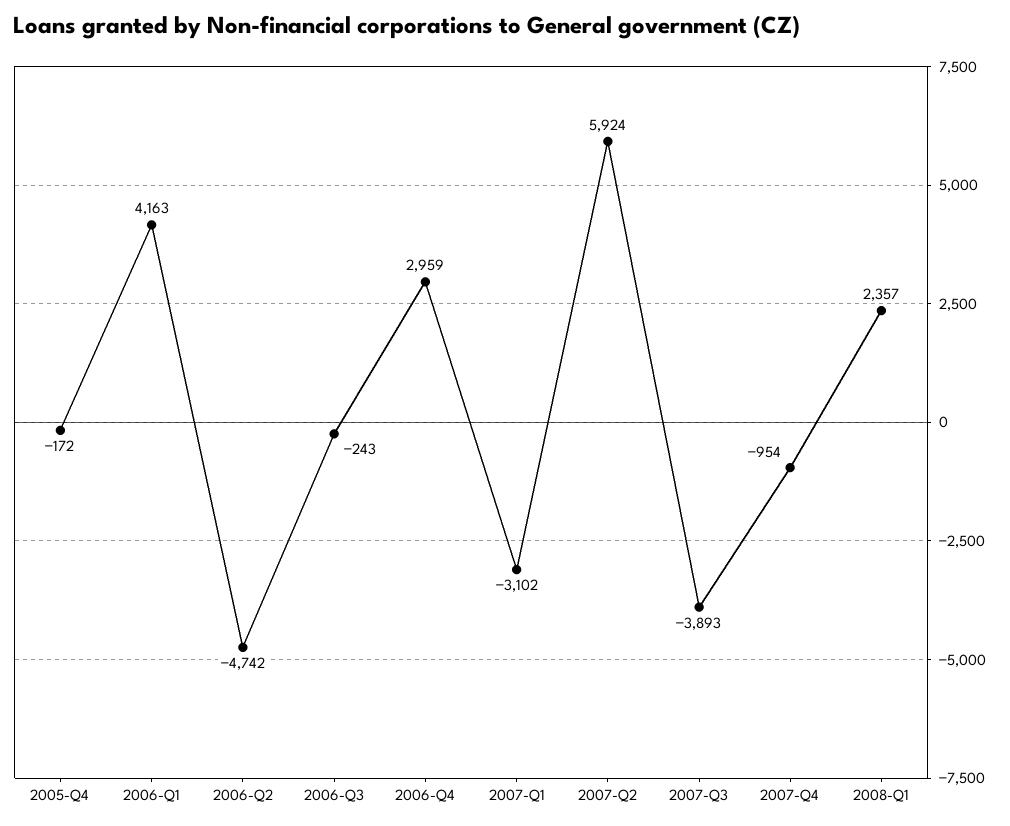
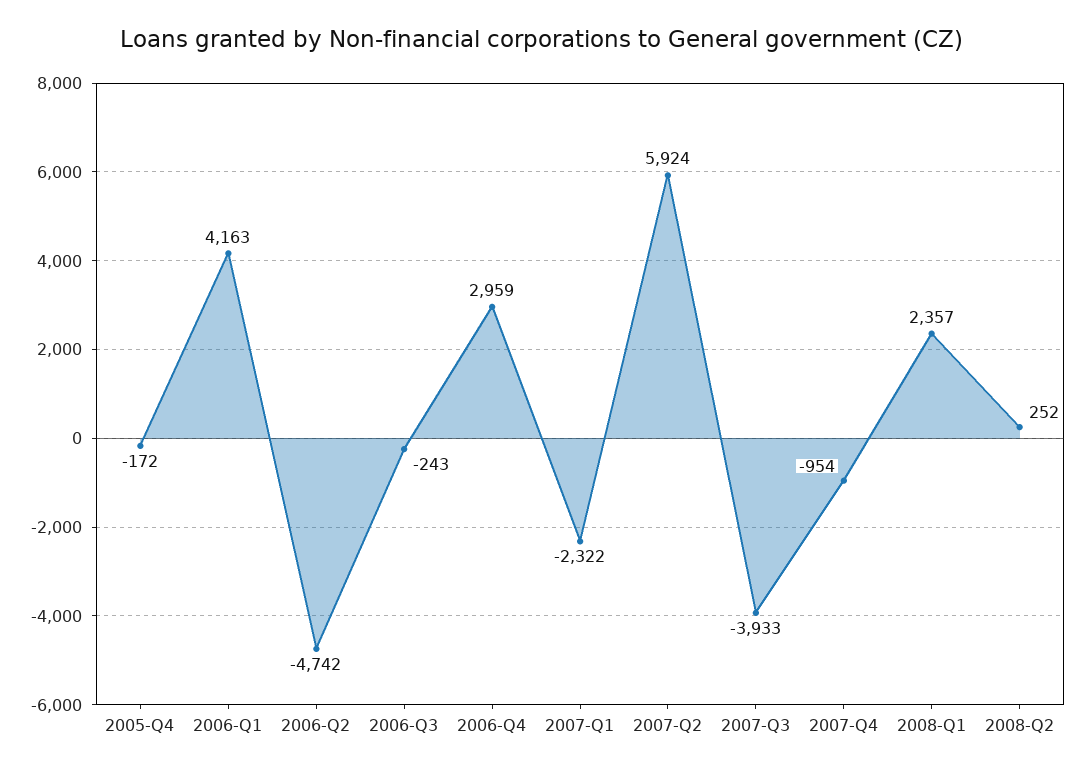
2007-Q1: -3102 -> -2322
2007-Q3: -3893 -> -3933
2008-Q2: none -> 252

